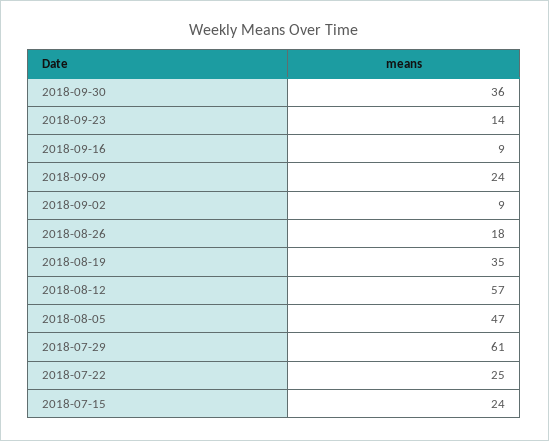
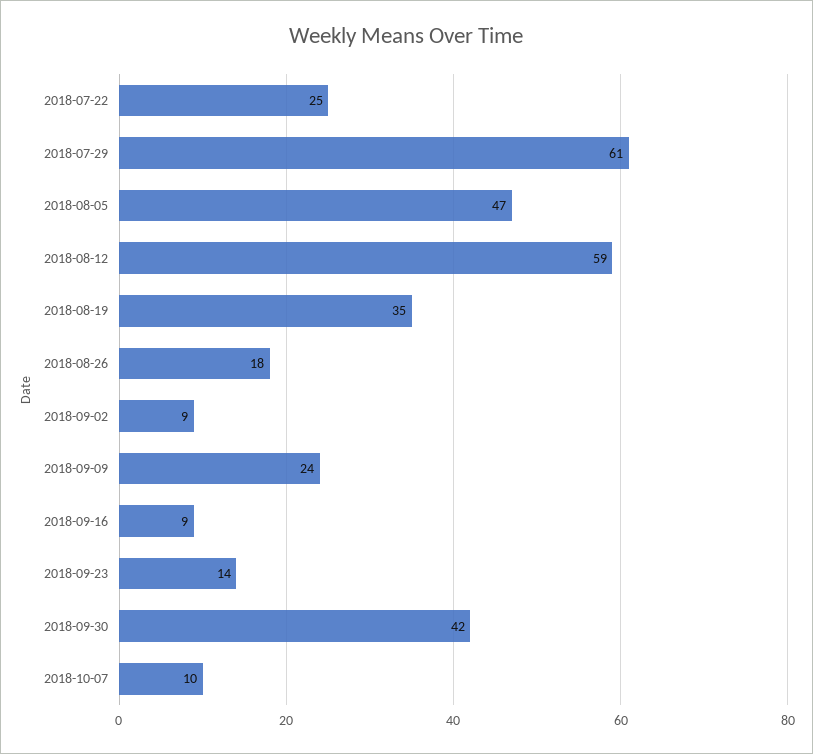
2018-09-30: 36 -> 42
2018-08-12: 57 -> 59
2018-07-15: 24 -> none
2018-10-07: none -> 10

